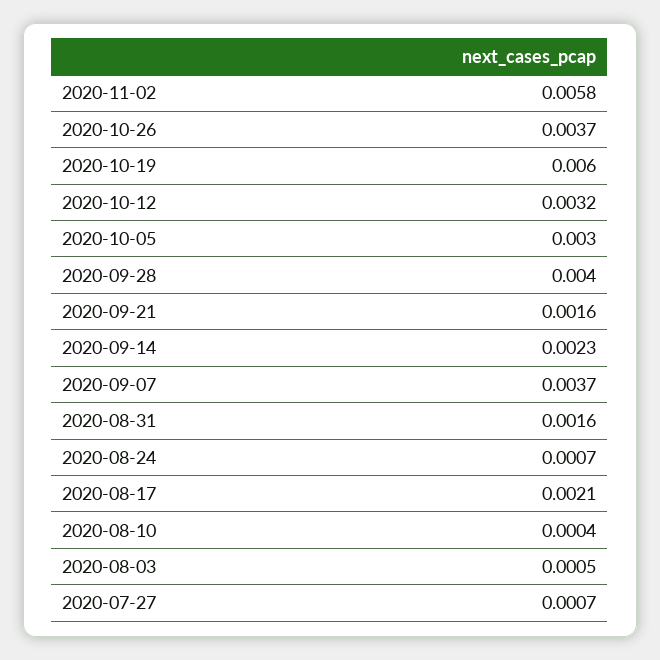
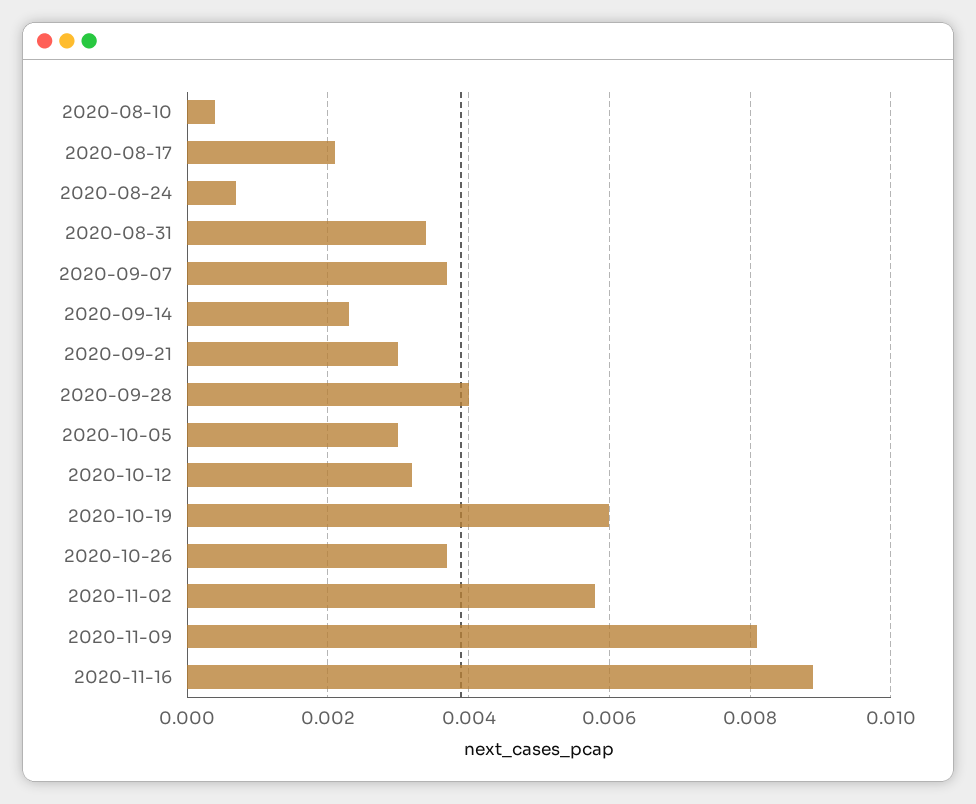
2020-09-21: 0.0016 -> 0.003
2020-08-31: 0.0016 -> 0.0035
2020-08-03: 0.0005 -> none
2020-07-27: 0.0007 -> none
2020-11-09: none -> 0.008
2020-11-16: none -> 0.009

